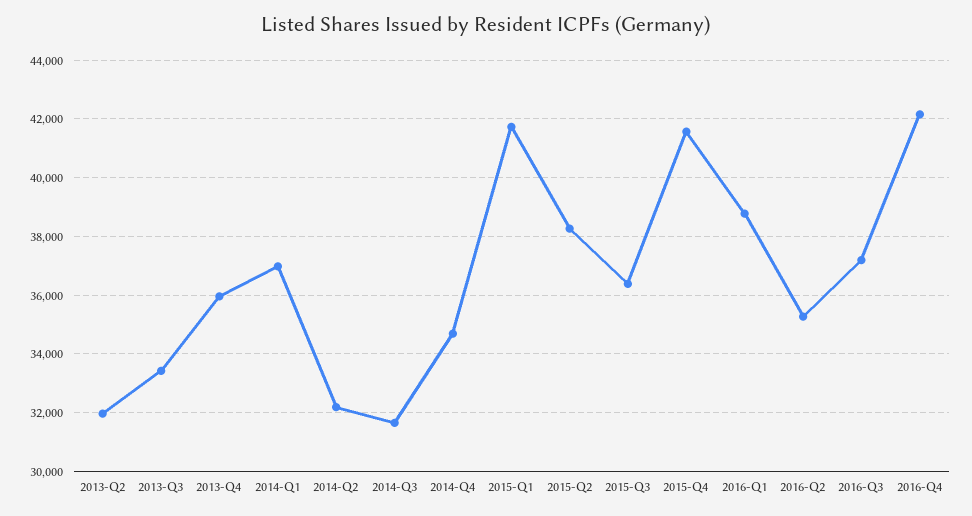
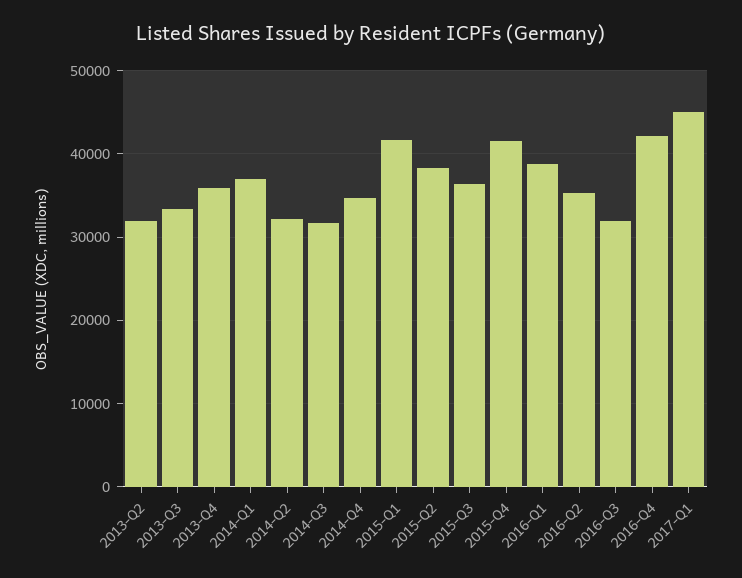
2016-Q3: 37250 -> 32000
2017-Q1: none -> 45000

